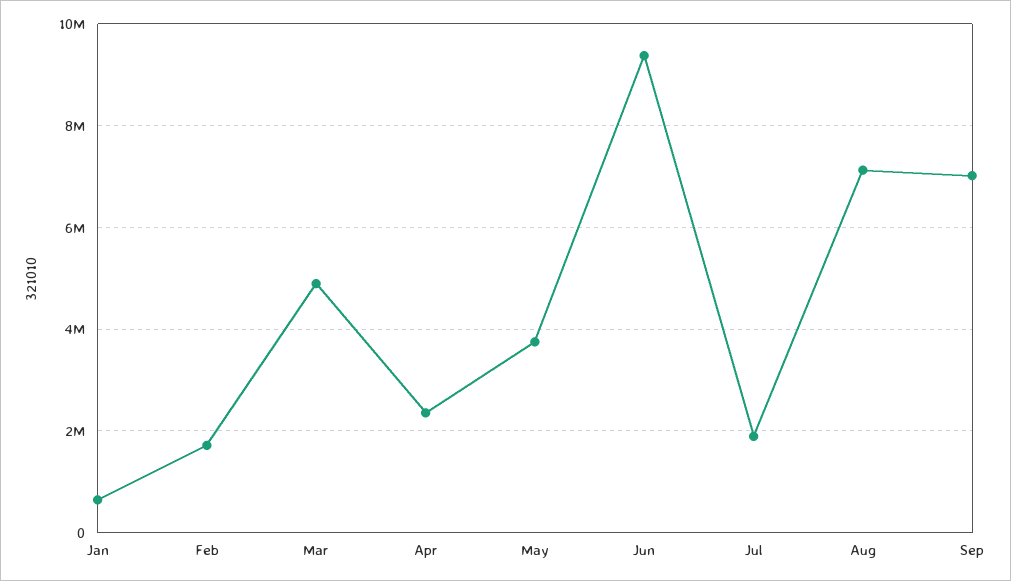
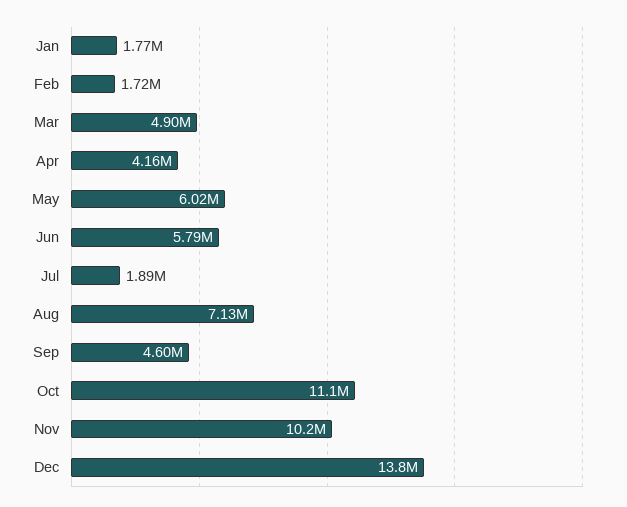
Jan: 600000 -> 1770000
Apr: 2400000 -> 4160000
May: 3800000 -> 6020000
Jun: 9400000 -> 5790000
Sep: 7000000 -> 4600000
Oct: none -> 11100000
Nov: none -> 10200000
Dec: none -> 13800000

